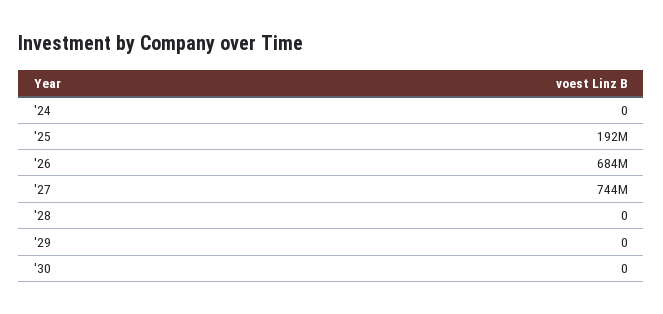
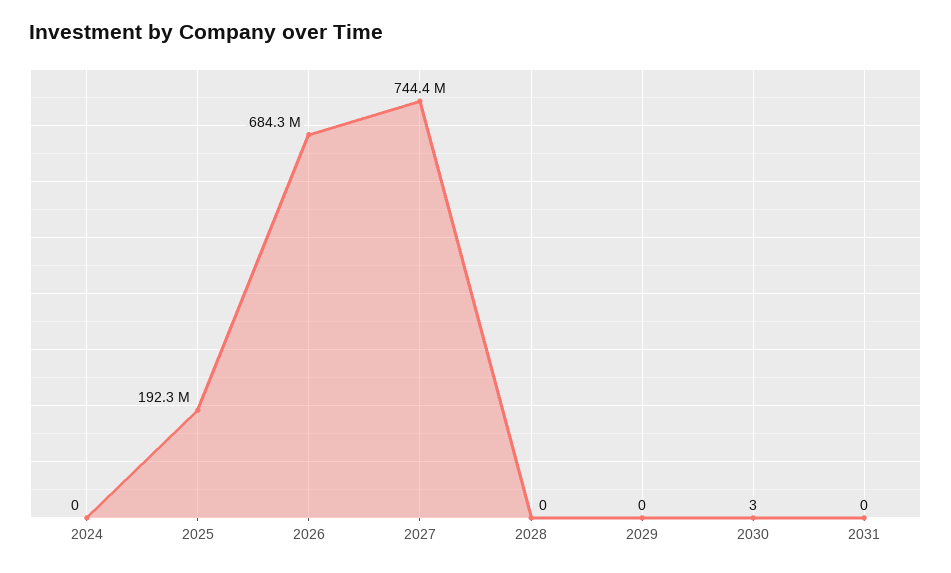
'30: 0 -> 3
2031: none -> 0

